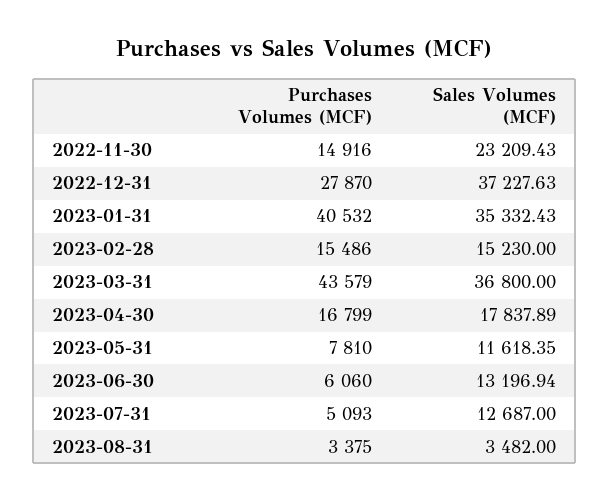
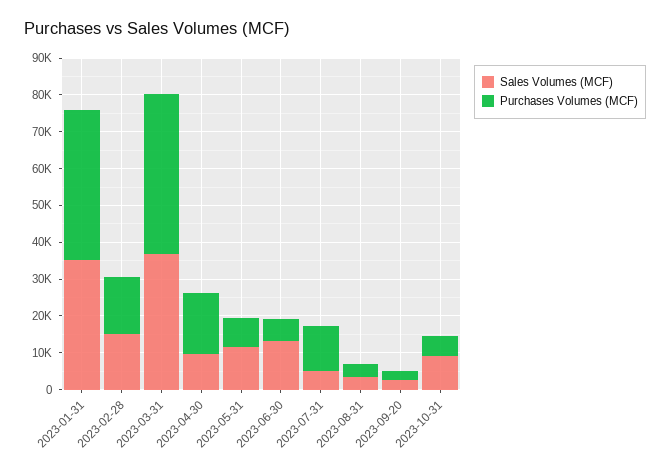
Purchases Volumes (MCF), 2022-11-30: 14916 -> none
Sales Volumes (MCF), 2022-11-30: 23209.43 -> none
Purchases Volumes (MCF), 2022-12-31: 27870 -> none
Sales Volumes (MCF), 2022-12-31: 37227.63 -> none
Sales Volumes (MCF), 2023-04-30: 17837.89 -> 10000
Purchases Volumes (MCF), 2023-07-31: 5093 -> 12500
Sales Volumes (MCF), 2023-07-31: 12687 -> 5000
Sales Volumes (MCF), 2023-09-20: none -> 2500
Purchases Volumes (MCF), 2023-09-20: none -> 2500
Sales Volumes (MCF), 2023-10-31: none -> 10000
Purchases Volumes (MCF), 2023-10-31: none -> 5000

